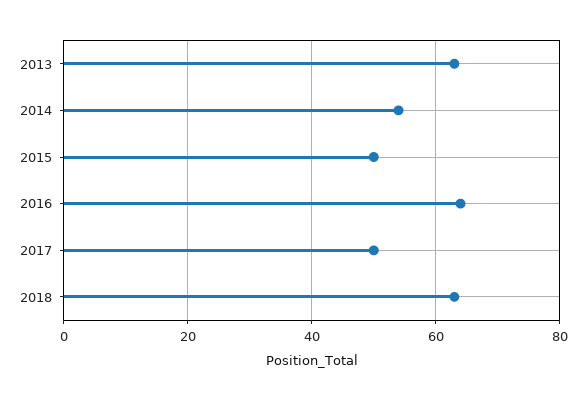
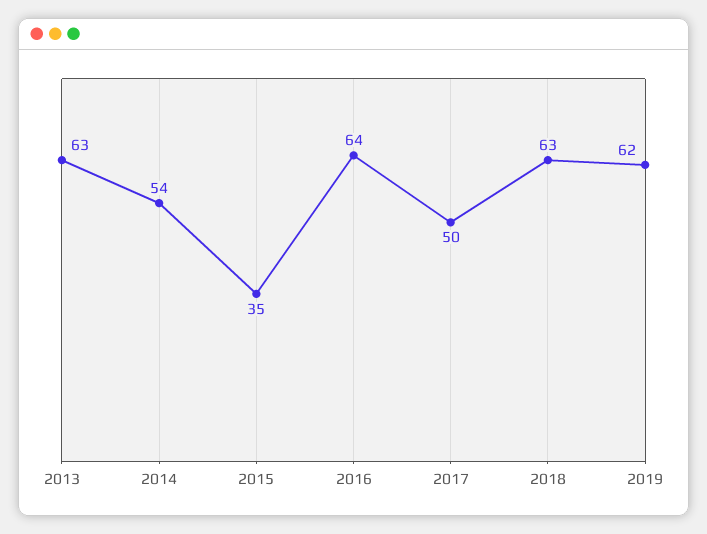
2015: 50 -> 35
2019: none -> 62

